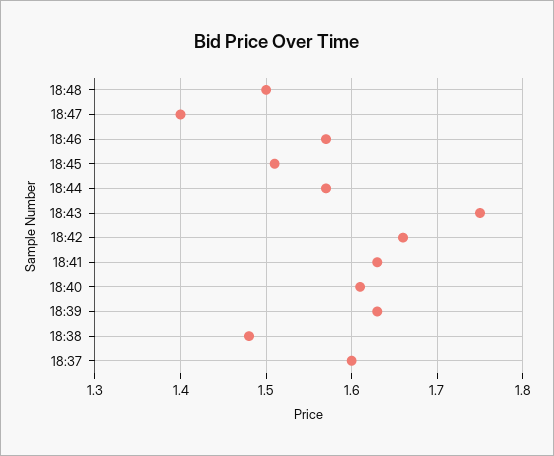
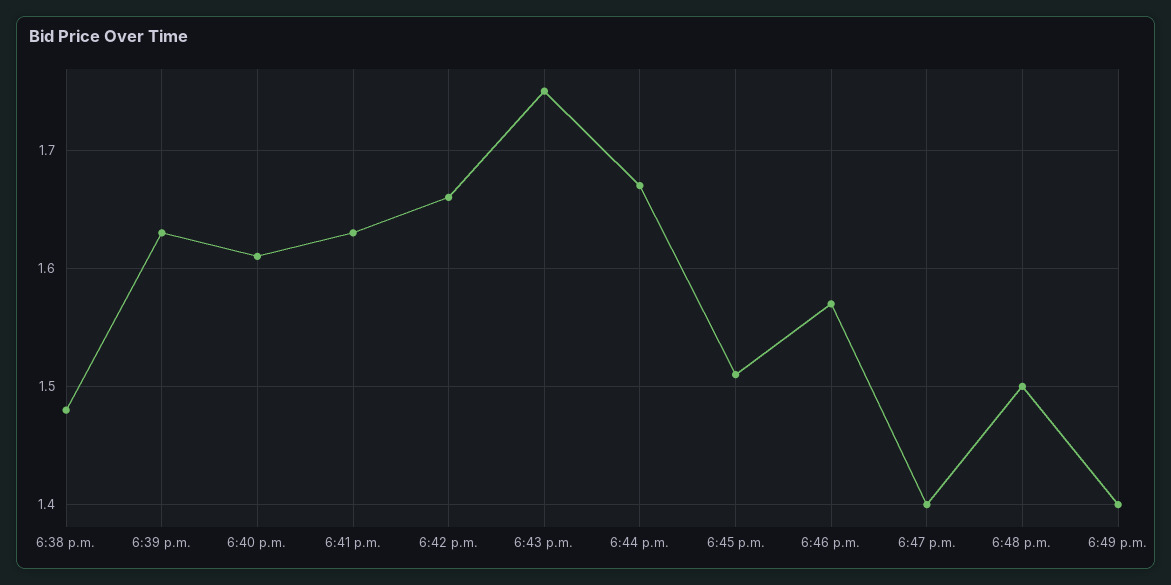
18:44: 1.57 -> 1.67
18:37: 1.6 -> none
6:49 p.m.: none -> 1.4

